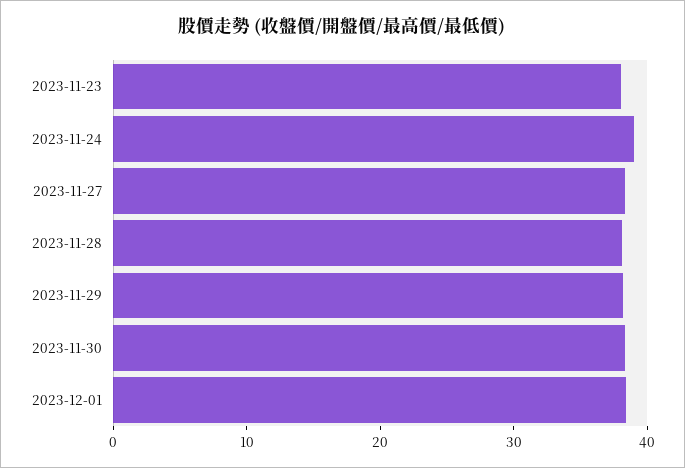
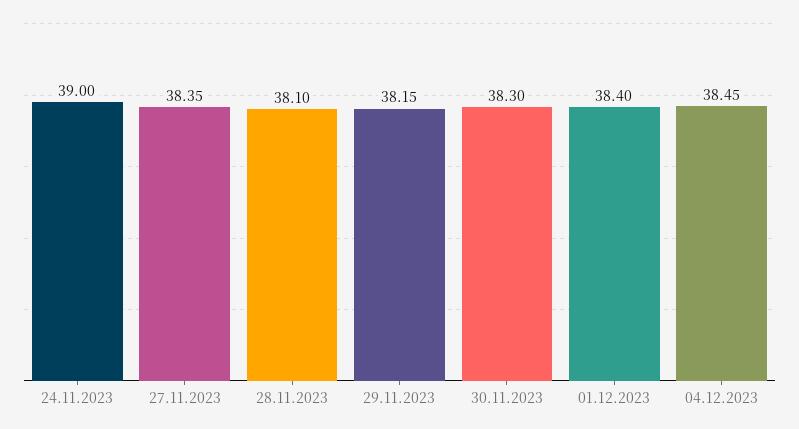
2023-11-23: 38 -> none
04.12.2023: none -> 38.45

